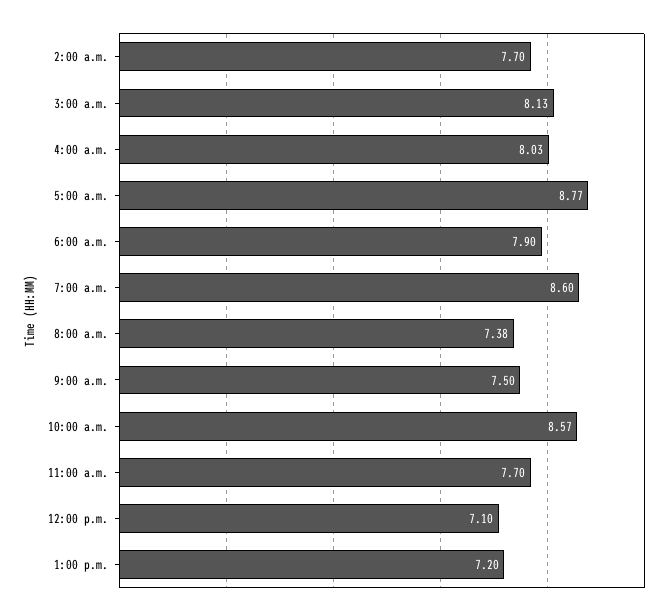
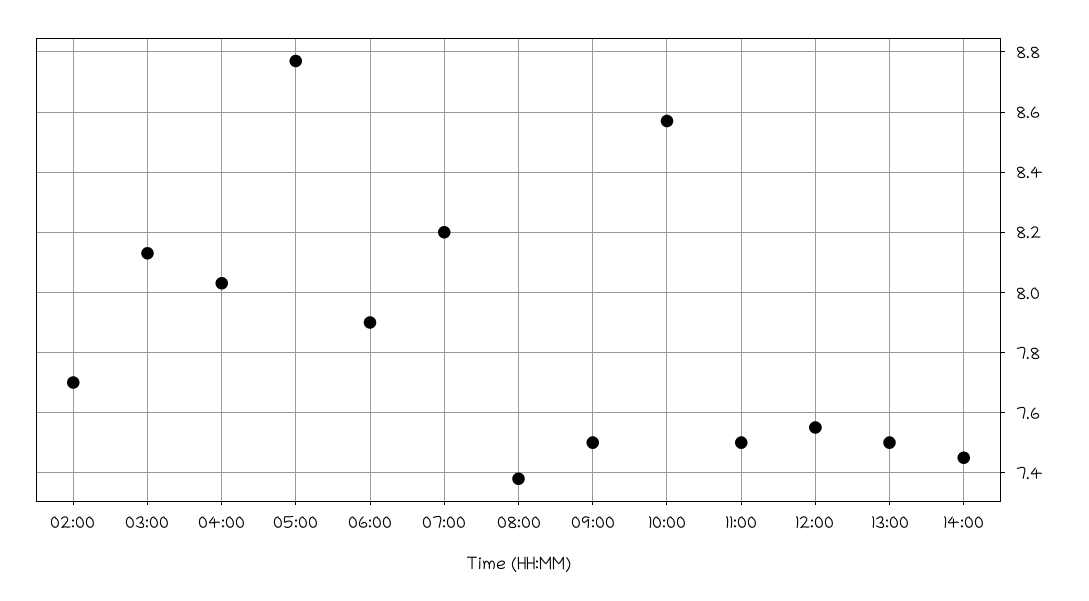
7:00 a.m.: 8.6 -> 8.2
11:00 a.m.: 7.7 -> 7.5
12:00 p.m.: 7.1 -> 7.55
1:00 p.m.: 7.2 -> 7.5
14:00: none -> 7.45

